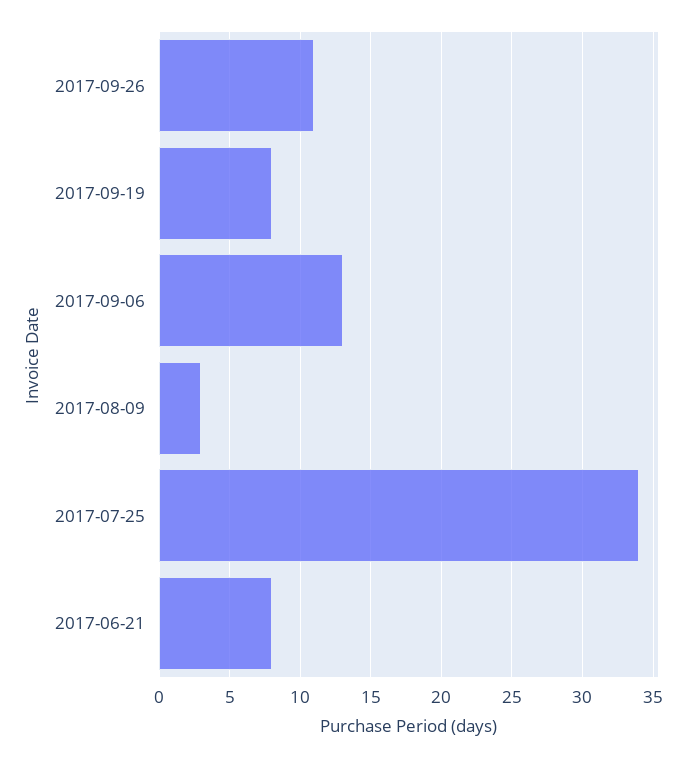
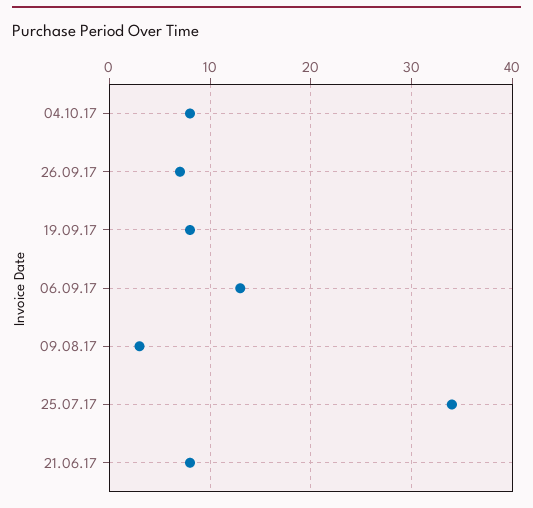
2017-09-26: 11 -> 7
04.10.17: none -> 8

